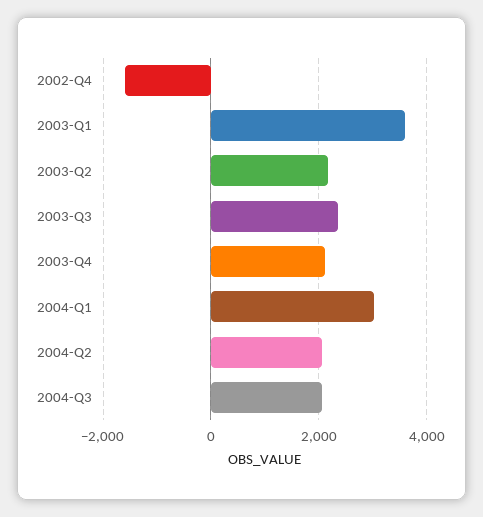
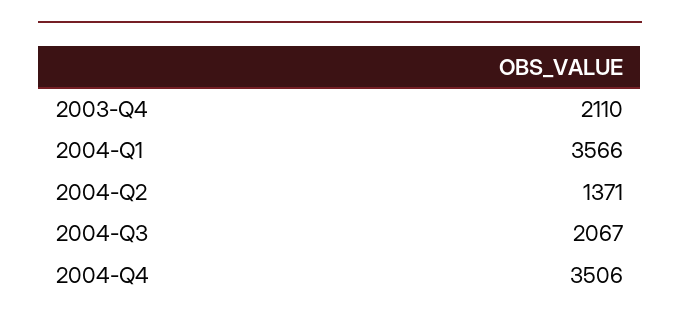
2002-Q4: -1600 -> none
2003-Q1: 3600 -> none
2003-Q2: 2200 -> none
2003-Q3: 2400 -> none
2004-Q1: 3000 -> 3566
2004-Q2: 2000 -> 1371
2004-Q4: none -> 3506

